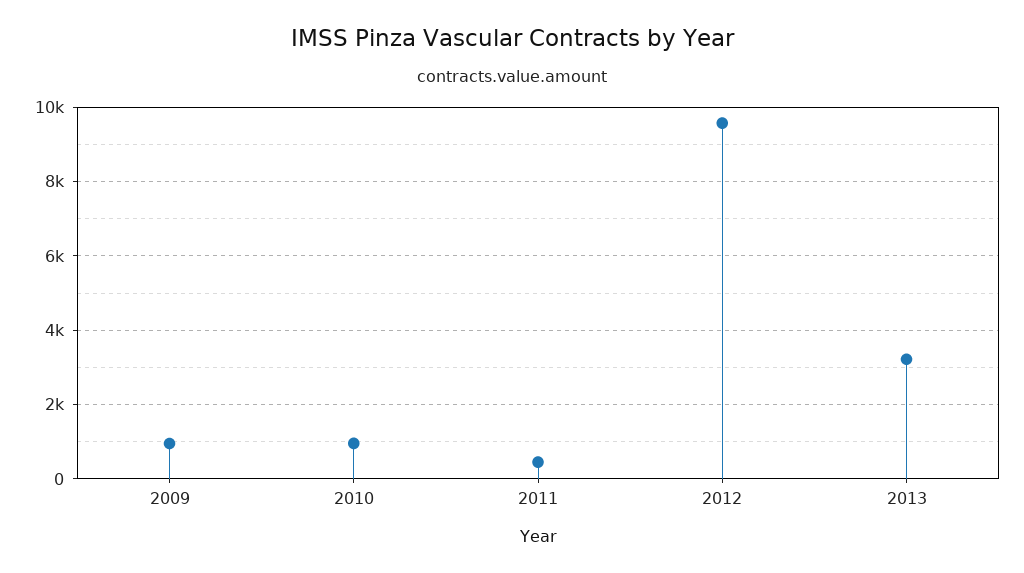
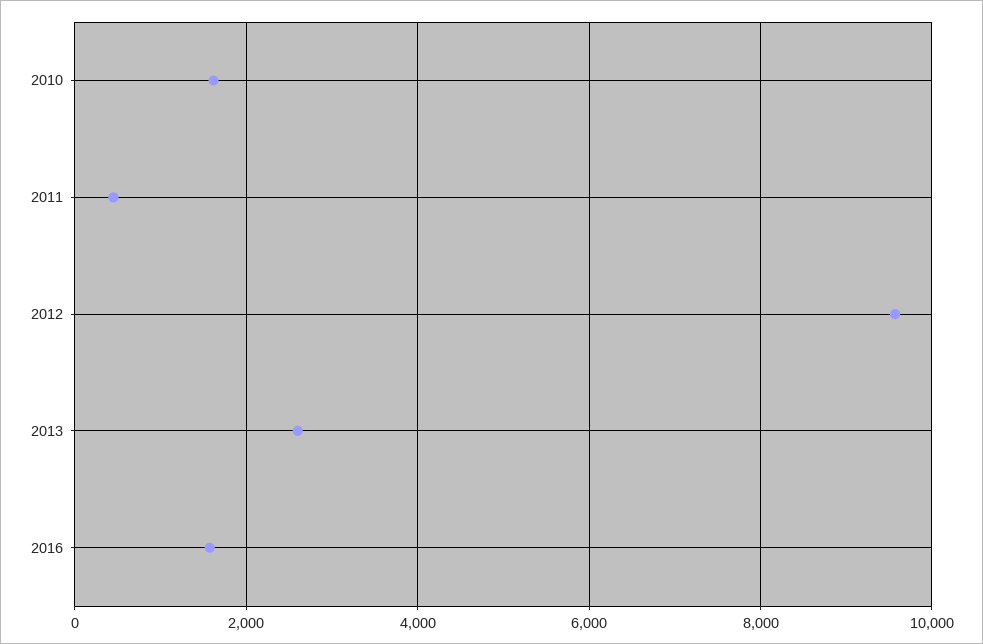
2009: 1000 -> none
2010: 1000 -> 1600
2013: 3200 -> 2600
2016: none -> 1600

